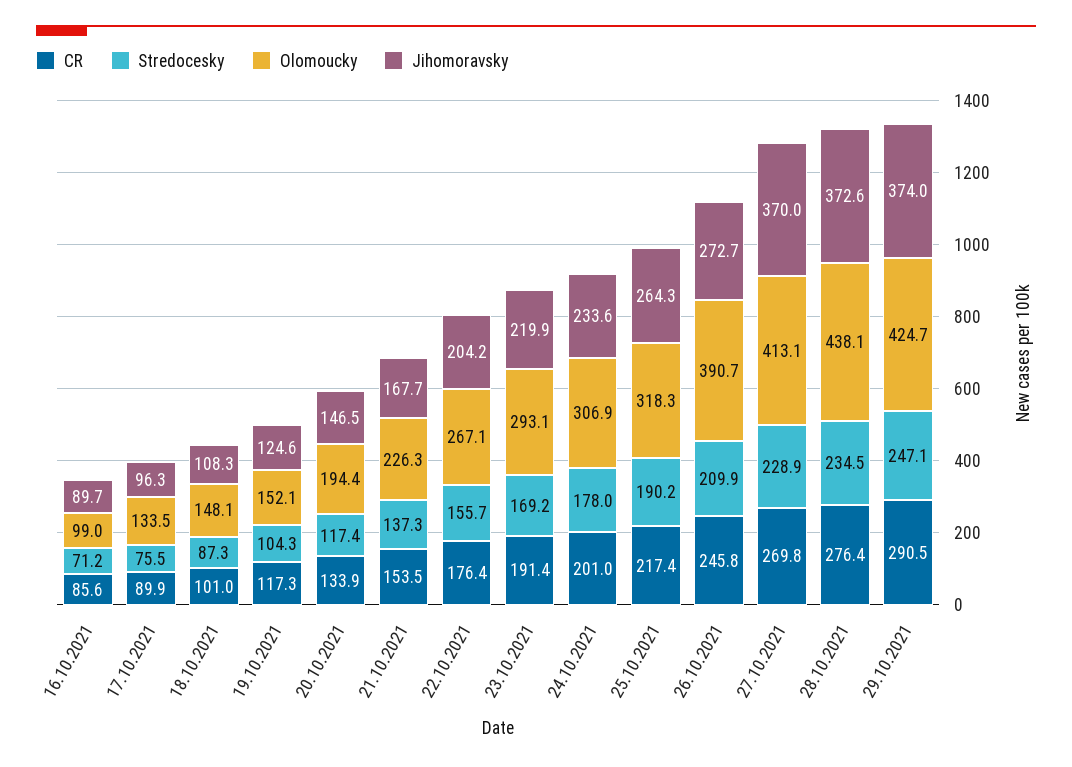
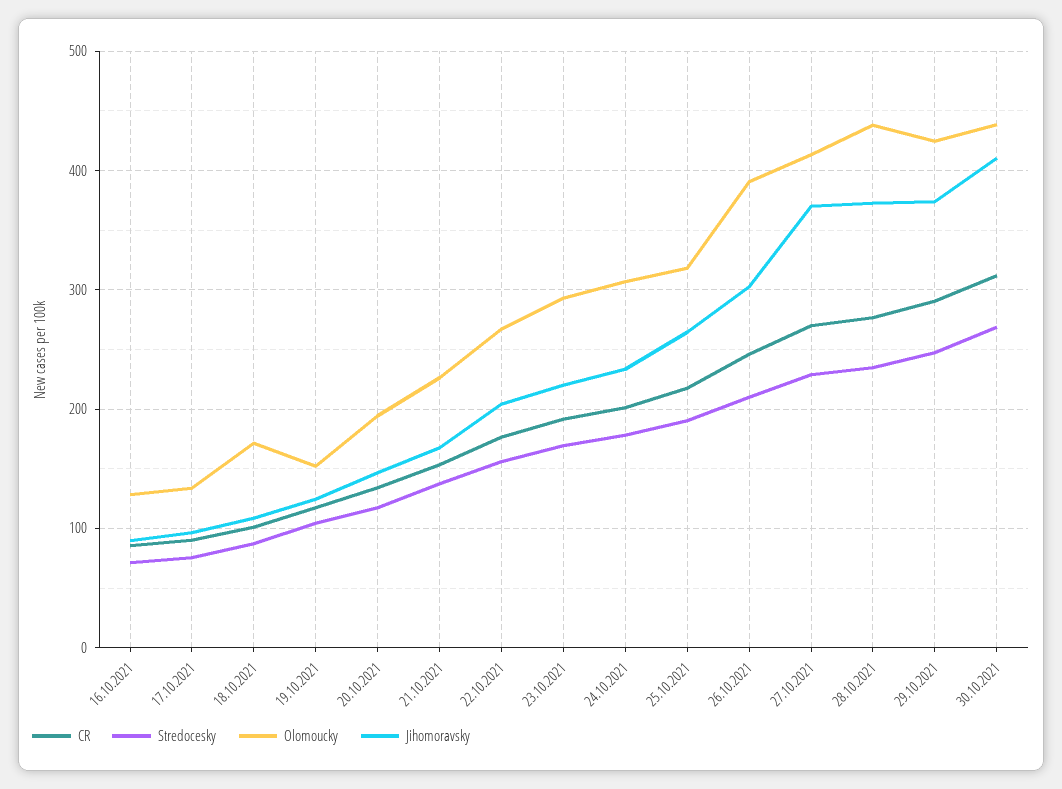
Olomoucky, 16.10.2021: 99 -> 130
Olomoucky, 18.10.2021: 148.1 -> 170
Jihomoravsky, 26.10.2021: 272.7 -> 300
CR, 30.10.2021: none -> 310
Stredocesky, 30.10.2021: none -> 270
Olomoucky, 30.10.2021: none -> 440
Jihomoravsky, 30.10.2021: none -> 410

